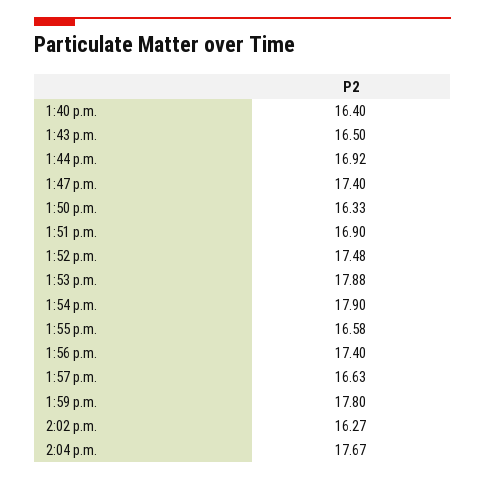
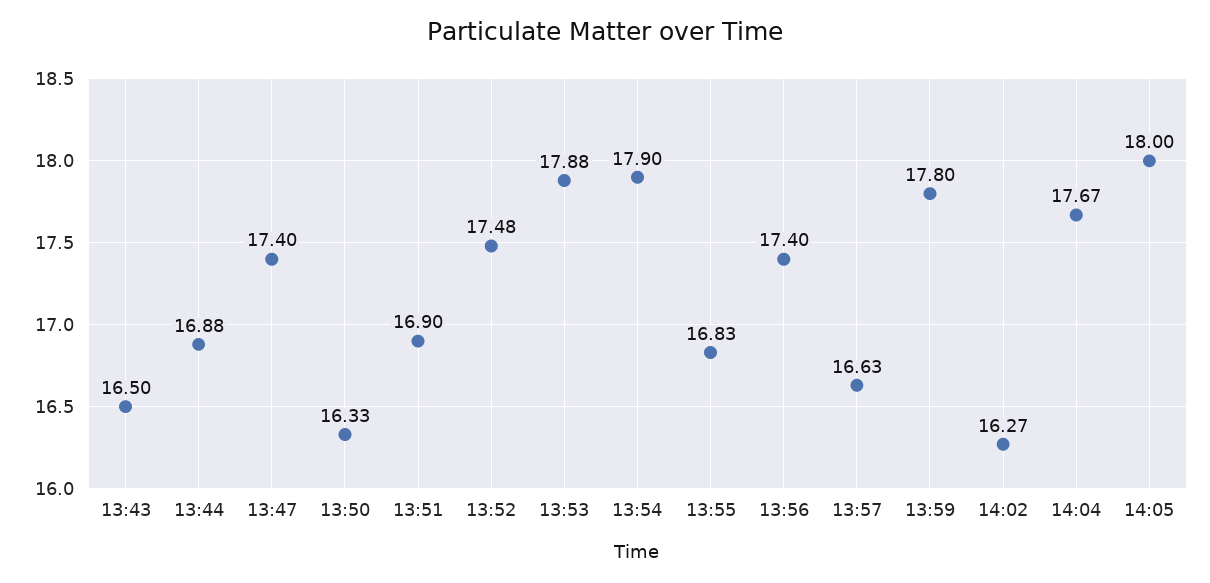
1:40 p.m.: 16.4 -> none
1:44 p.m.: 16.92 -> 16.88
1:55 p.m.: 16.58 -> 16.83
14:05: none -> 18

